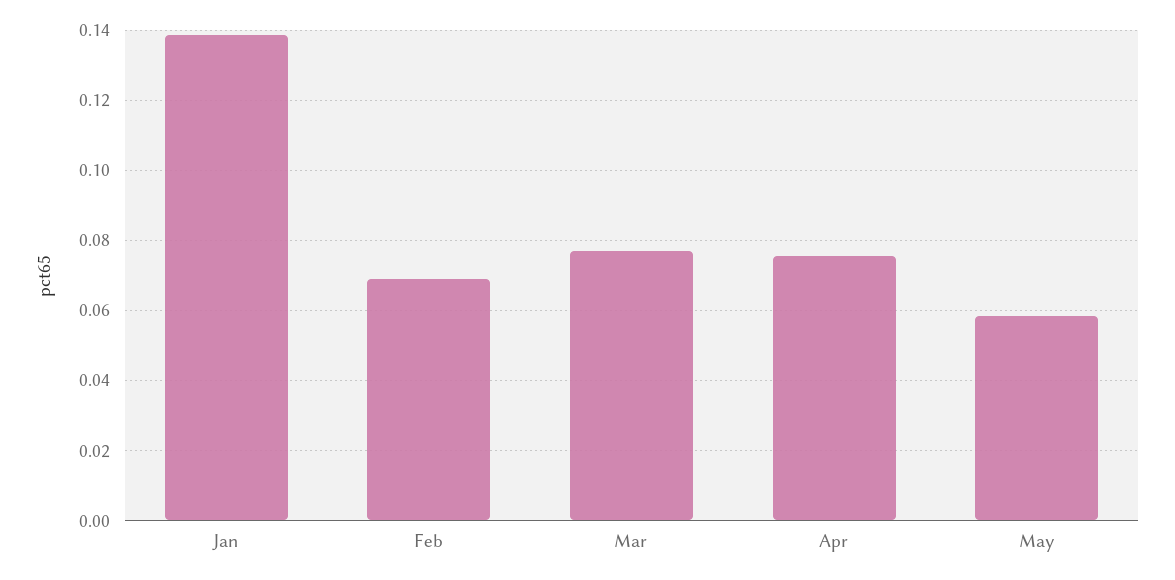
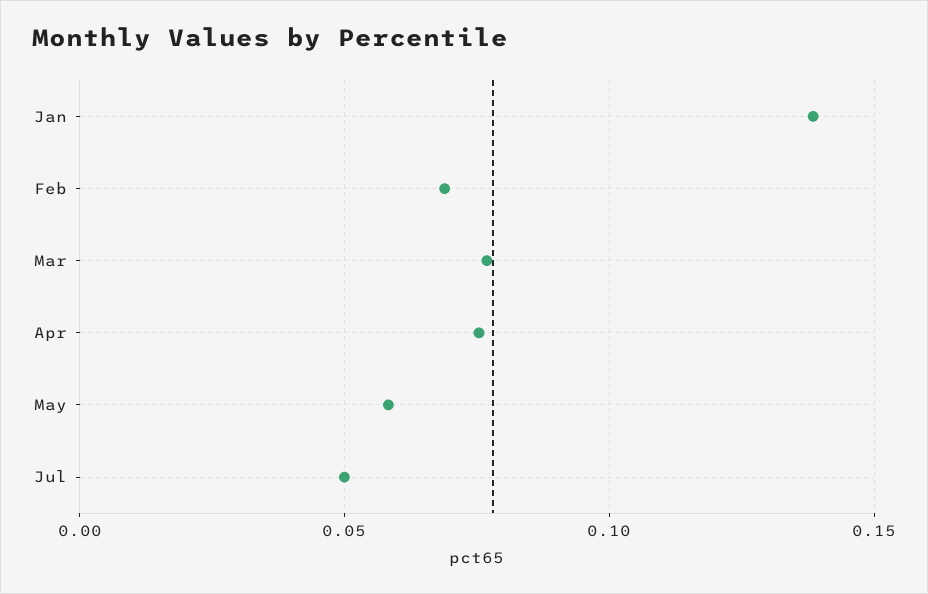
Jul: none -> 0.05

